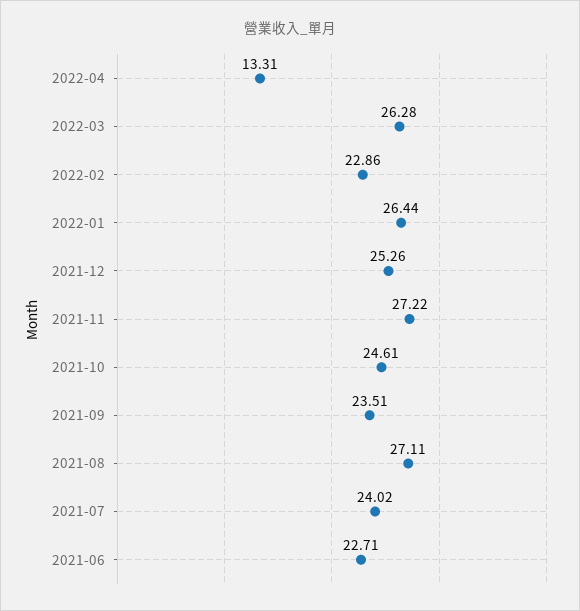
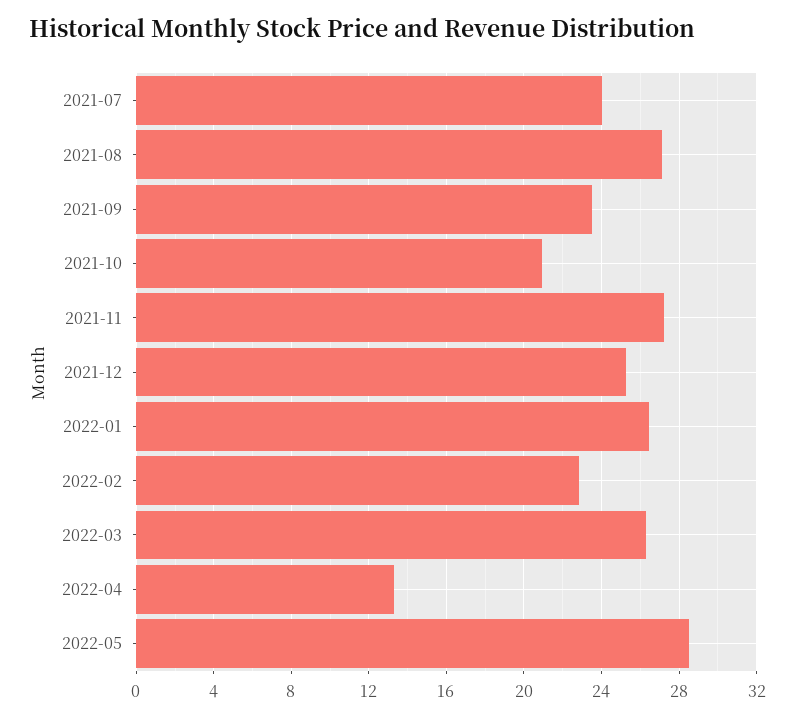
2021-10: 24.61 -> 21
2021-06: 22.71 -> none
2022-05: none -> 28.5

